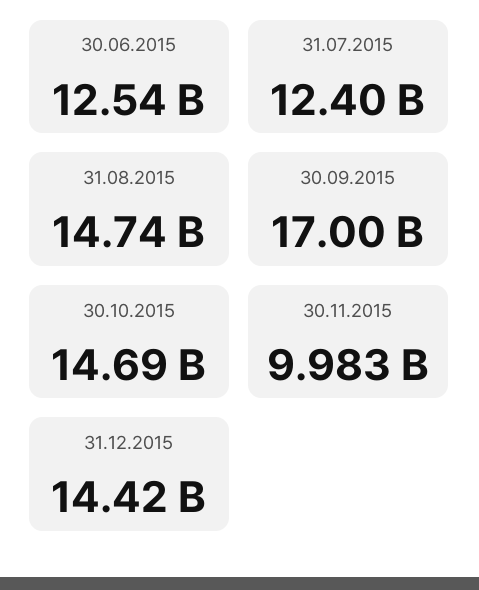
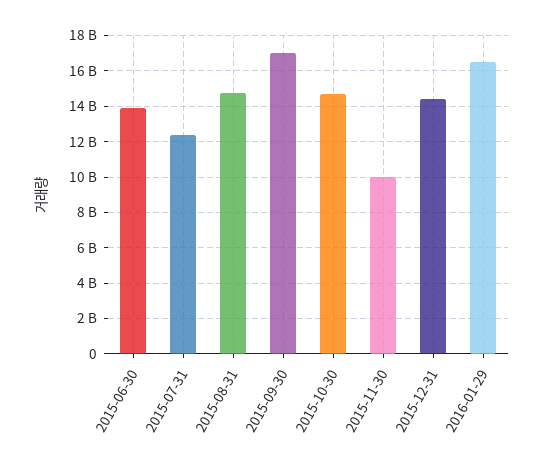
30.06.2015: 12540000000 -> 14000000000
2016-01-29: none -> 16500000000

